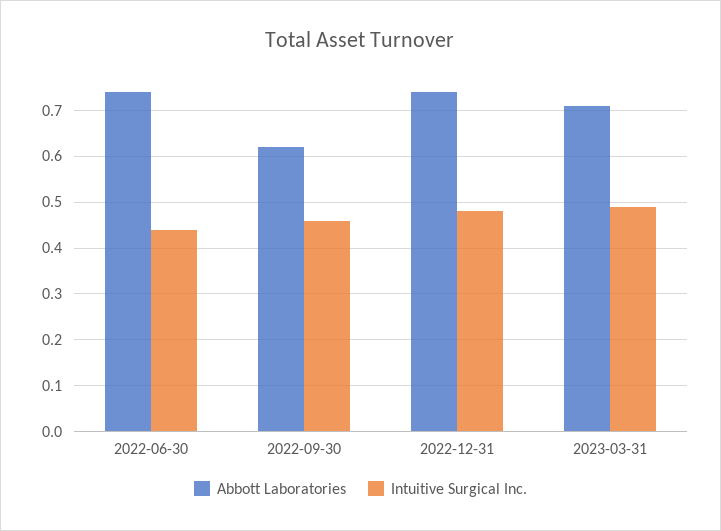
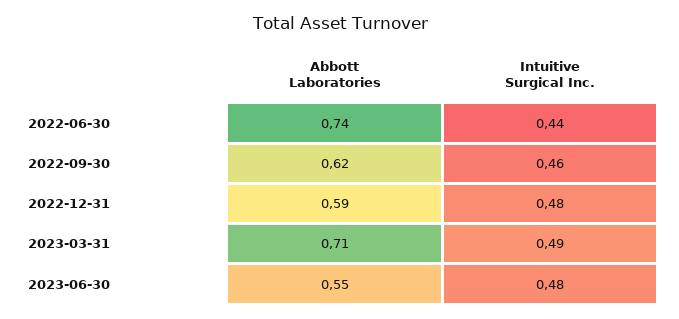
Abbott Laboratories, 2022-12-31: 0.75 -> 0.59
Abbott Laboratories, 2023-06-30: none -> 0.55
Intuitive Surgical Inc., 2023-06-30: none -> 0.48

